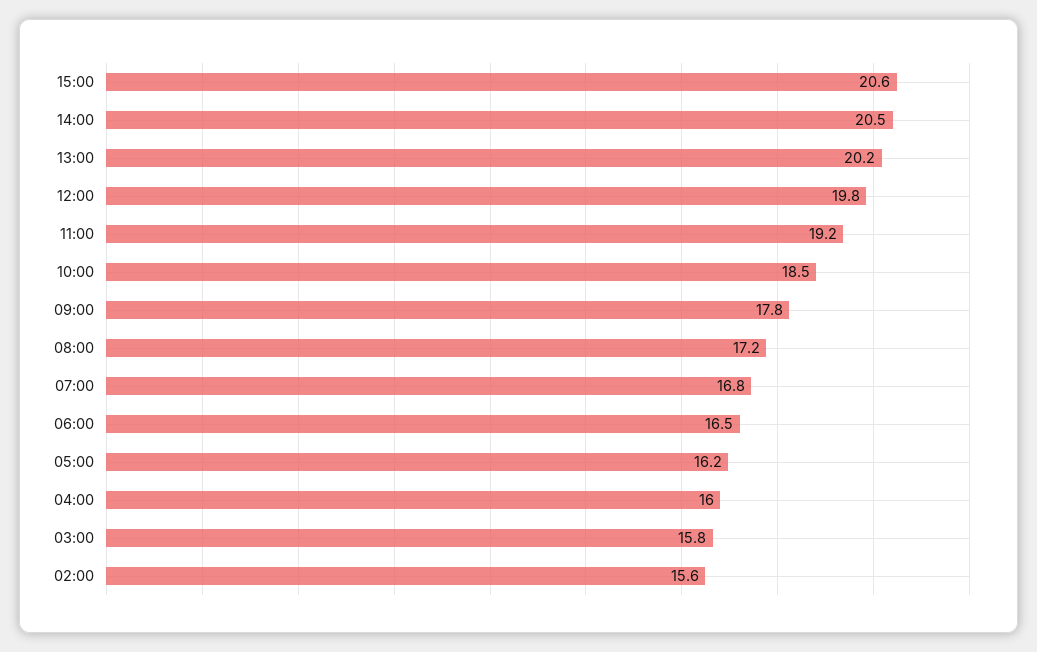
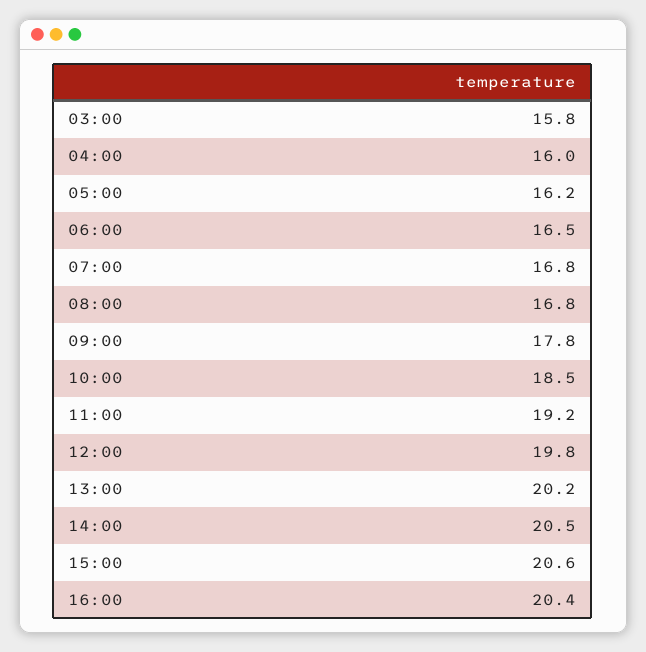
08:00: 17.2 -> 16.8
02:00: 15.6 -> none
16:00: none -> 20.4

